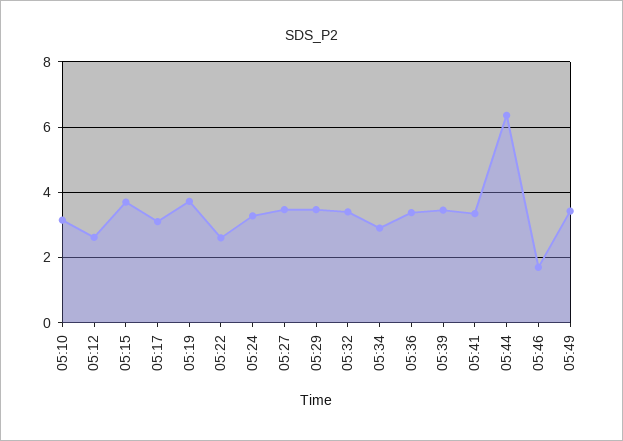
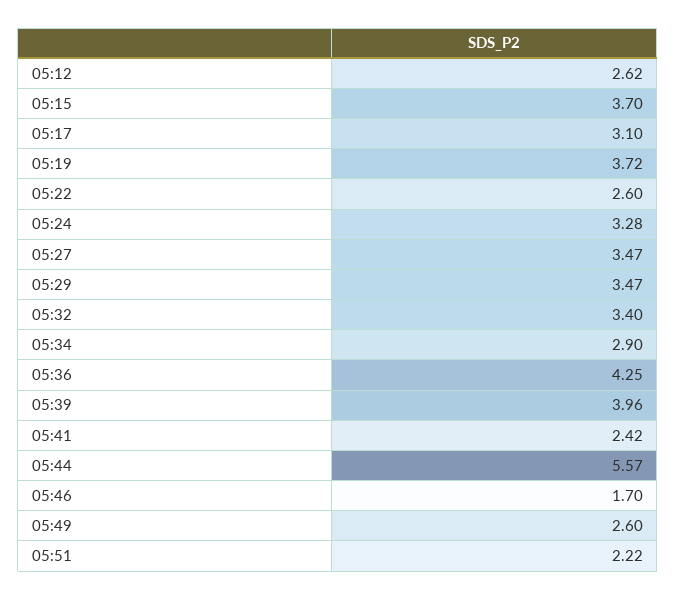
05:10: 3.2 -> none
05:36: 3.4 -> 4.25
05:39: 3.4 -> 3.96
05:41: 3.4 -> 2.42
05:44: 6.4 -> 5.57
05:49: 3.4 -> 2.6
05:51: none -> 2.22

